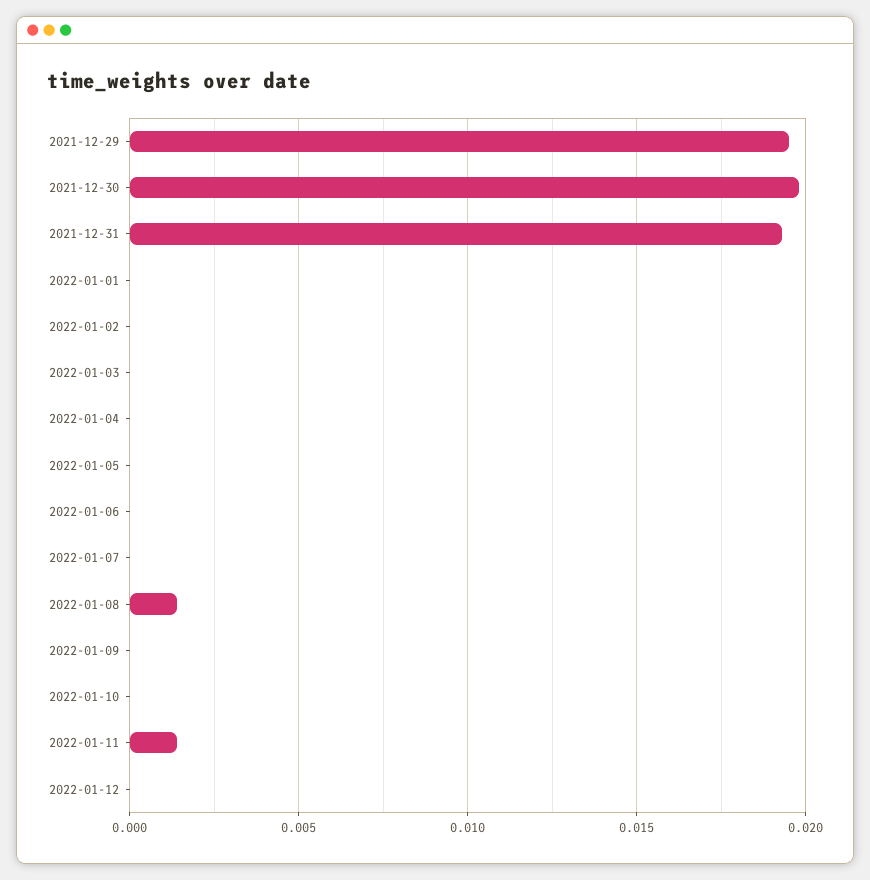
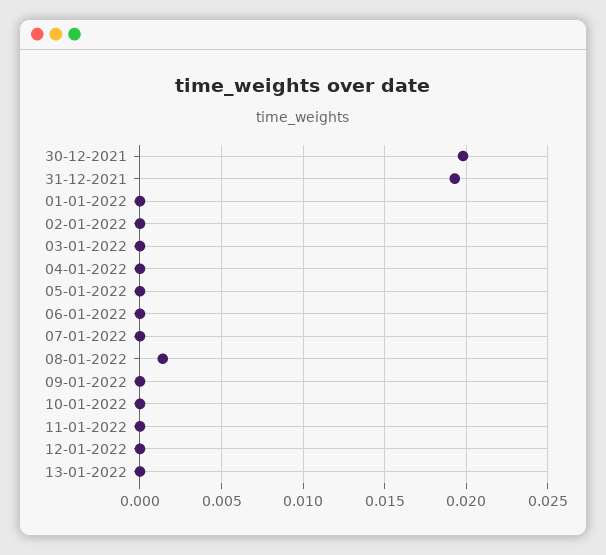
2021-12-29: 0.0195 -> none
2022-01-11: 0.0015 -> 0
13-01-2022: none -> 0

